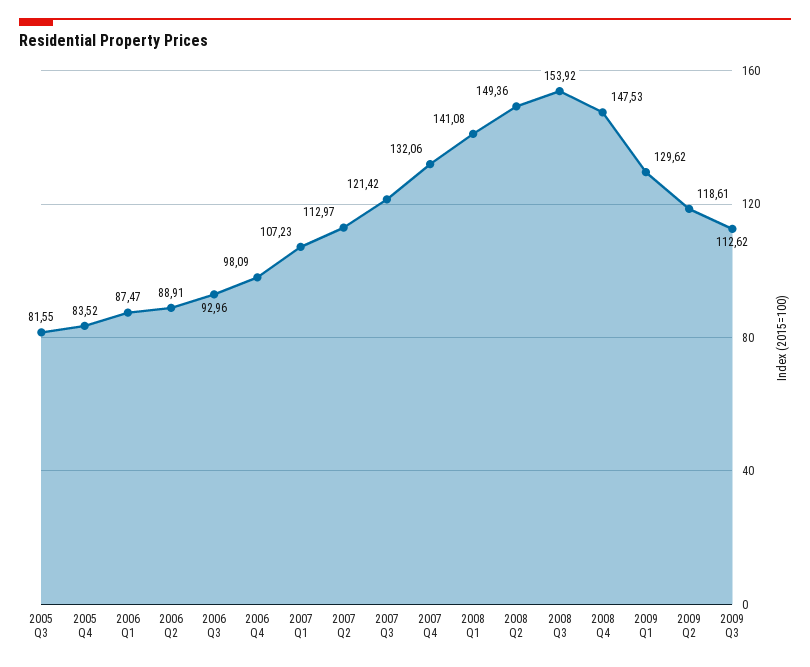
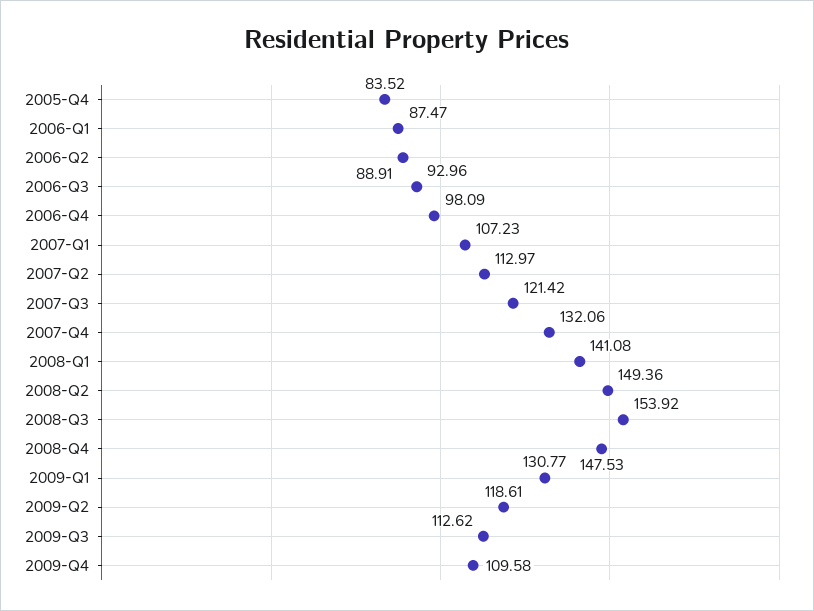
2005 Q3: 81.55 -> none
2009 Q1: 129.62 -> 130.77
2009-Q4: none -> 109.58

